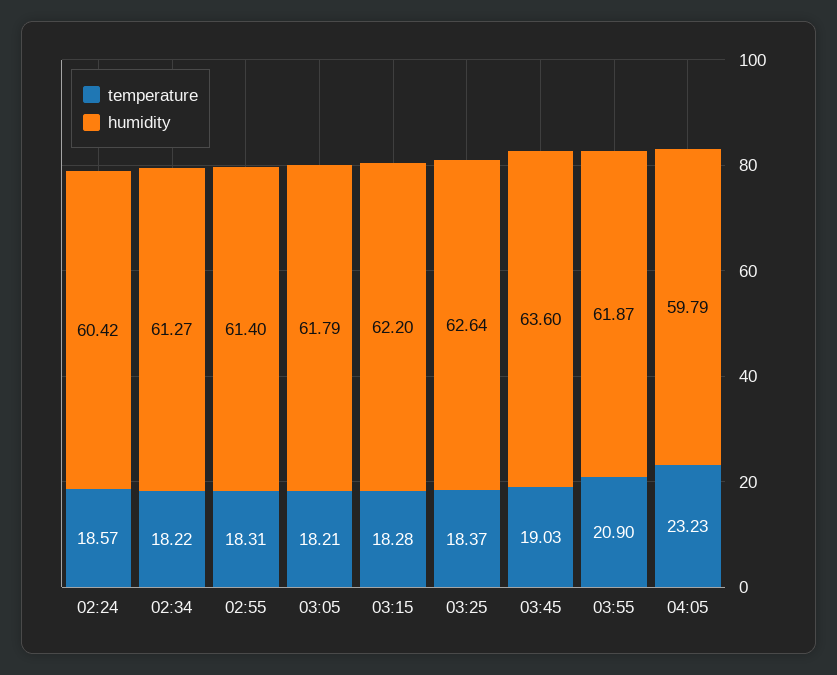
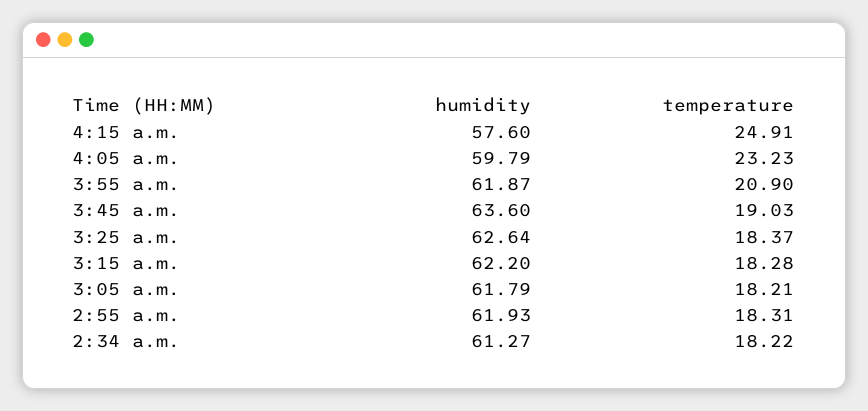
temperature, 02:24: 18.57 -> none
humidity, 02:24: 60.42 -> none
humidity, 02:55: 61.4 -> 61.93
humidity, 4:15 a.m.: none -> 57.6
temperature, 4:15 a.m.: none -> 24.91

